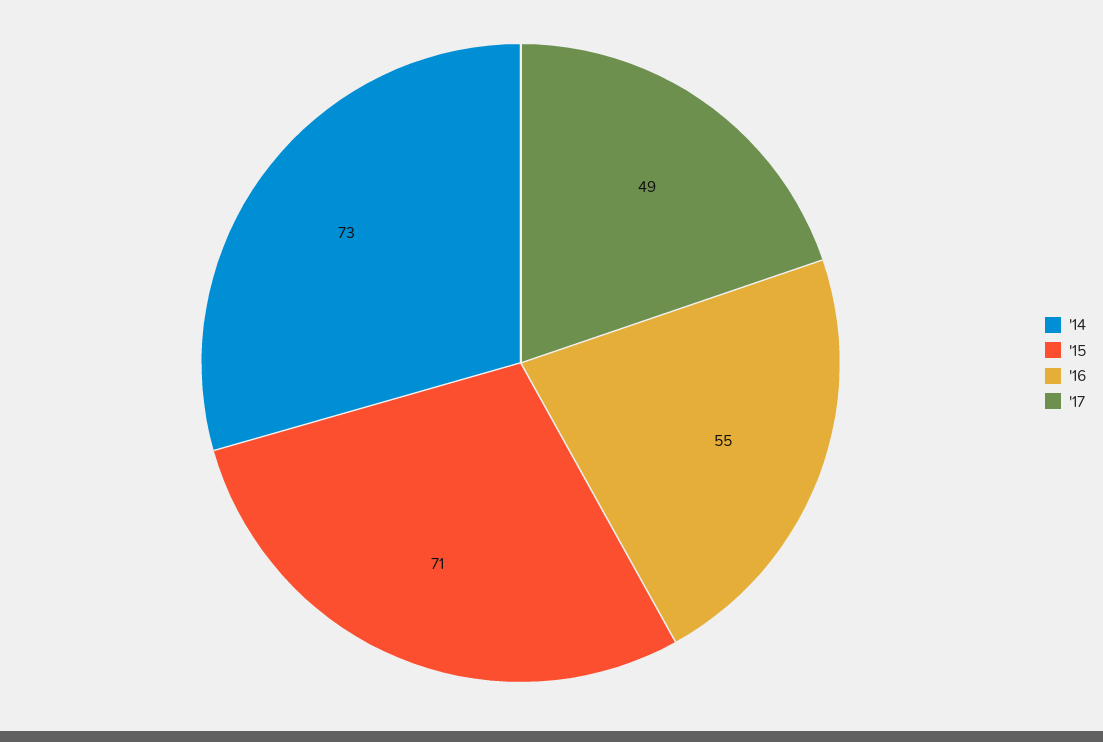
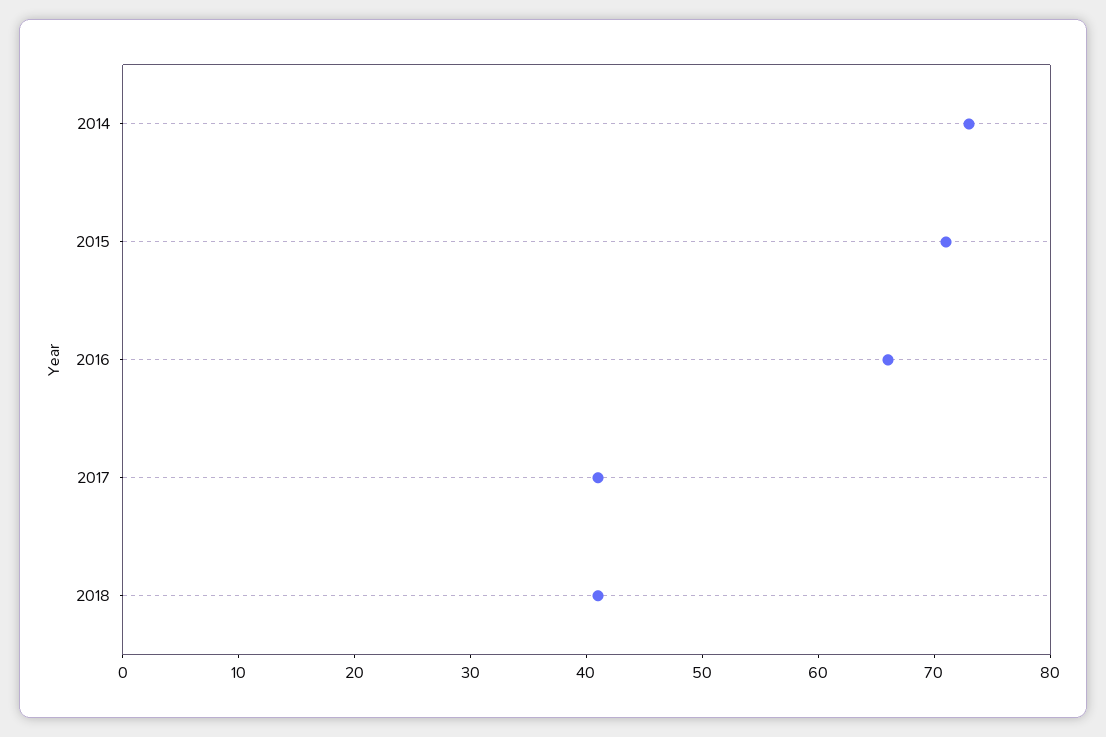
'16: 55 -> 66
'17: 49 -> 41
2018: none -> 41

